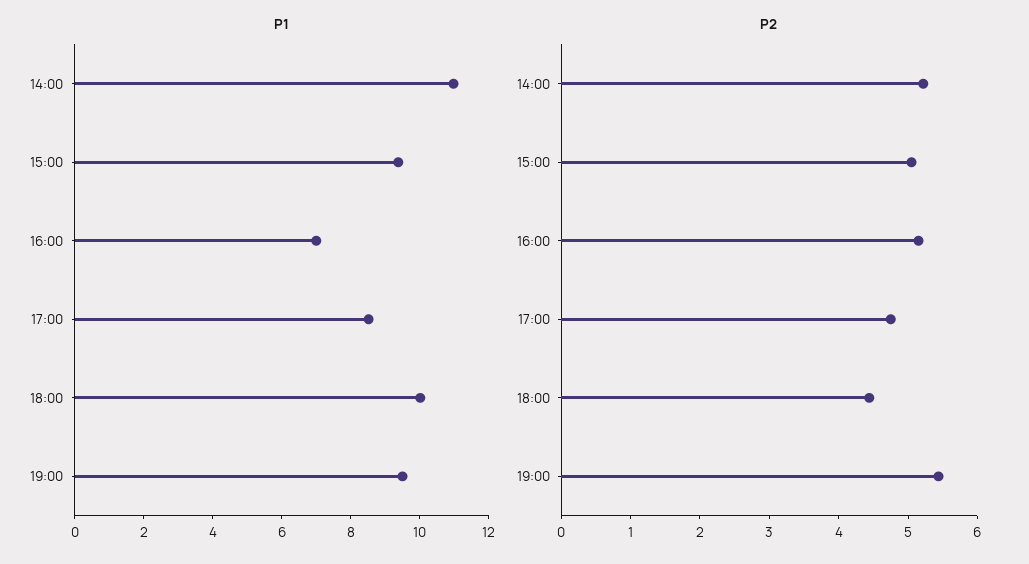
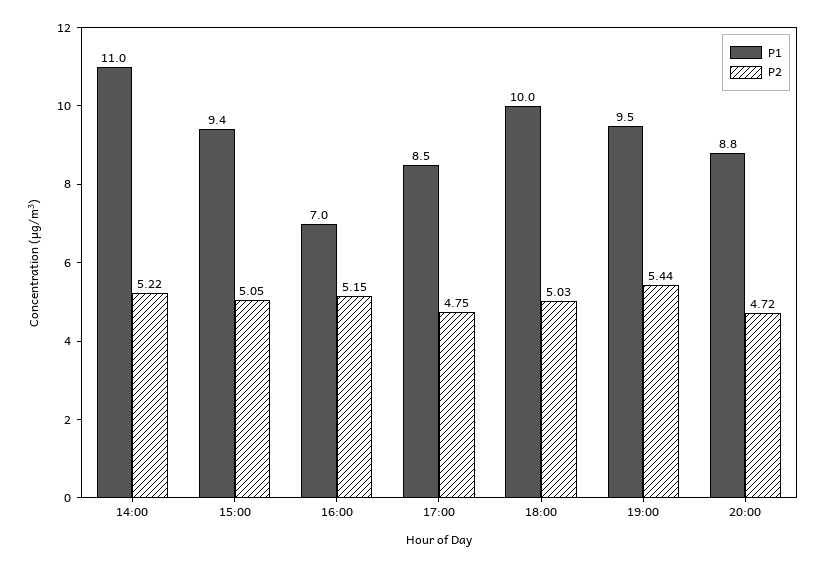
P2, 18:00: 4.4 -> 5.03
P1, 20:00: none -> 8.8
P2, 20:00: none -> 4.72

